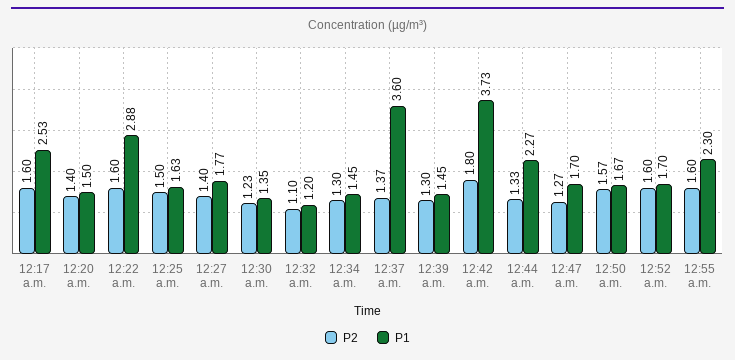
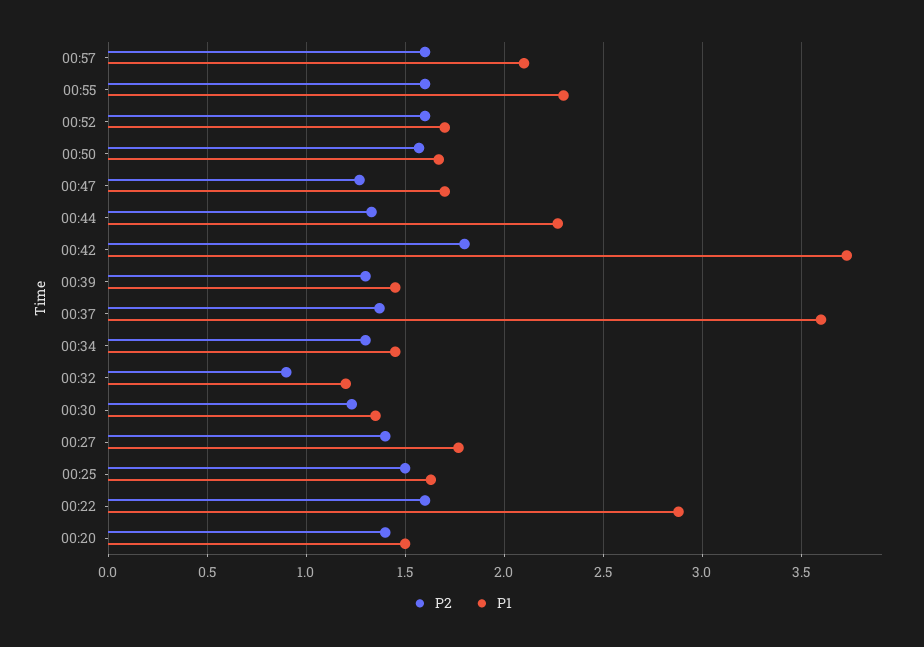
P2, 12:17 a.m.: 1.6 -> none
P1, 12:17 a.m.: 2.53 -> none
P2, 12:32 a.m.: 1.1 -> 0.9
P2, 00:57: none -> 1.6
P1, 00:57: none -> 2.1

